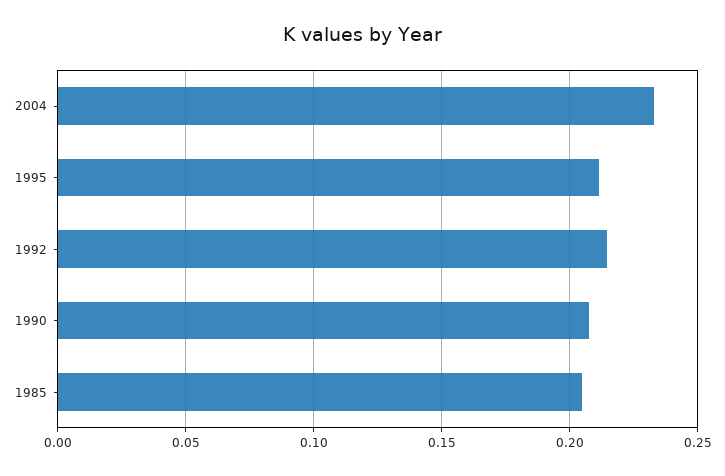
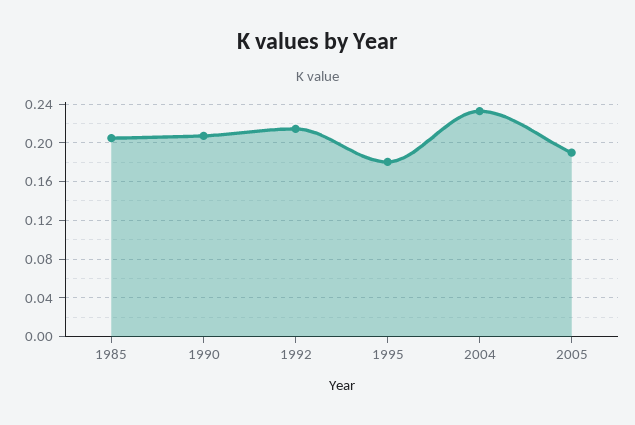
1995: 0.21 -> 0.18
2005: none -> 0.19

